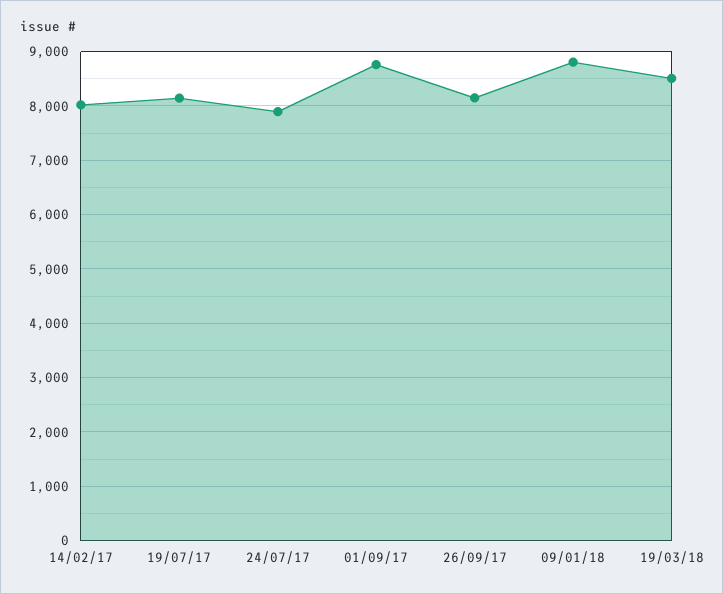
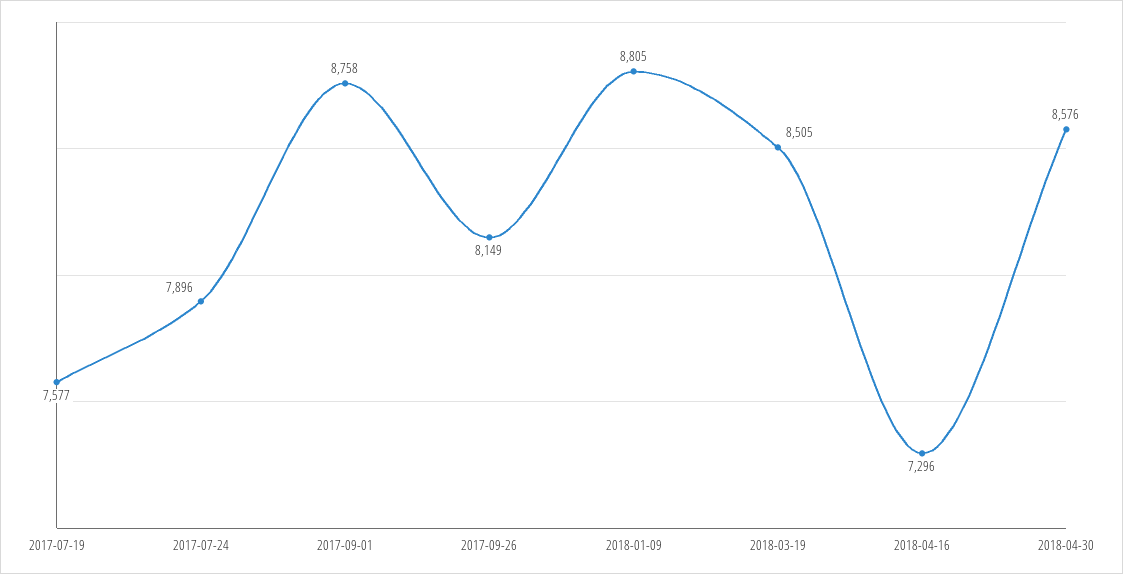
14/02/17: 8000 -> none
19/07/17: 8200 -> 7577
2018-04-16: none -> 7296
2018-04-30: none -> 8576

